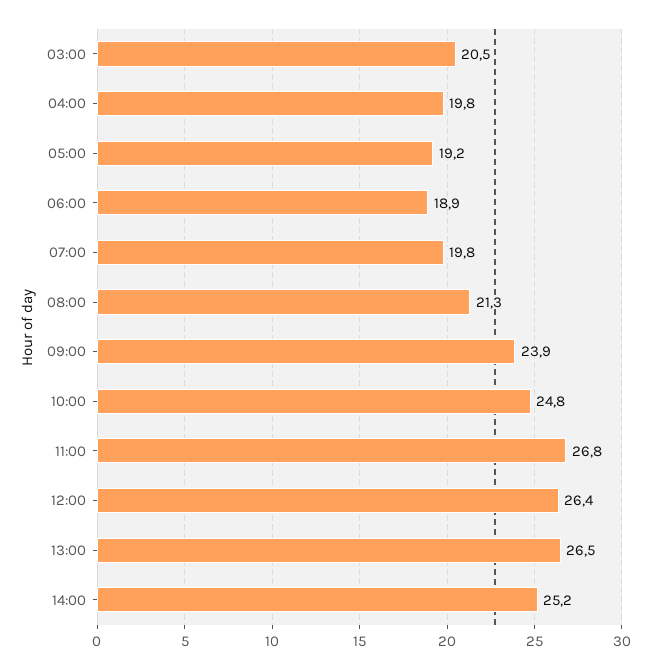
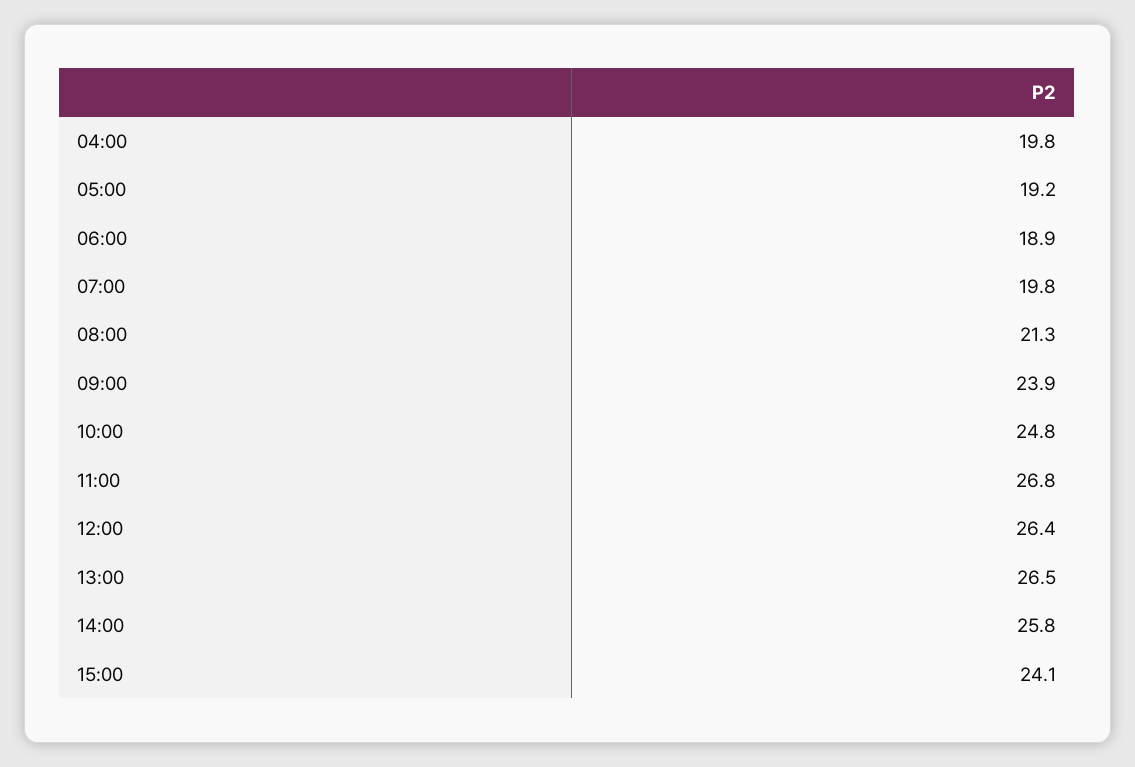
03:00: 20.5 -> none
14:00: 25.2 -> 25.8
15:00: none -> 24.1

